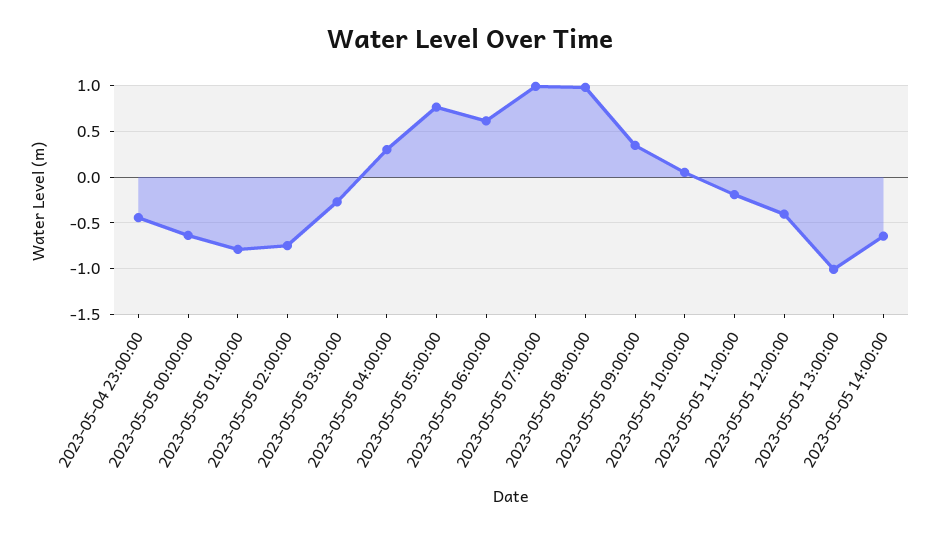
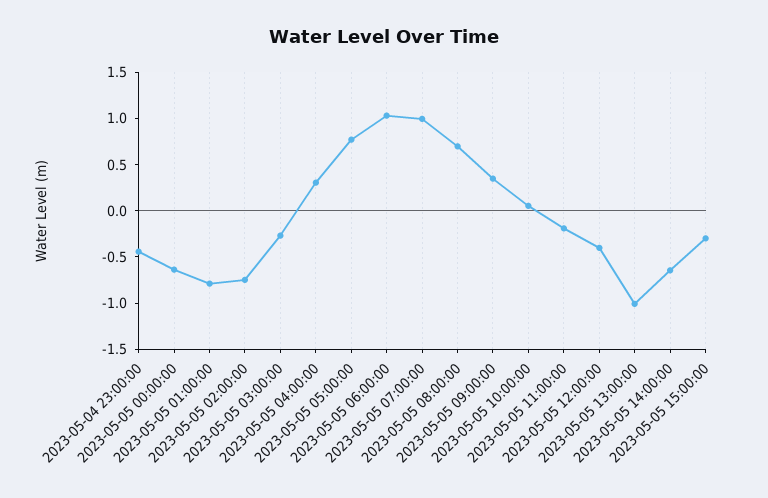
2023-05-05 06:00:00: 0.6 -> 1
2023-05-05 08:00:00: 1 -> 0.7
2023-05-05 15:00:00: none -> -0.3

